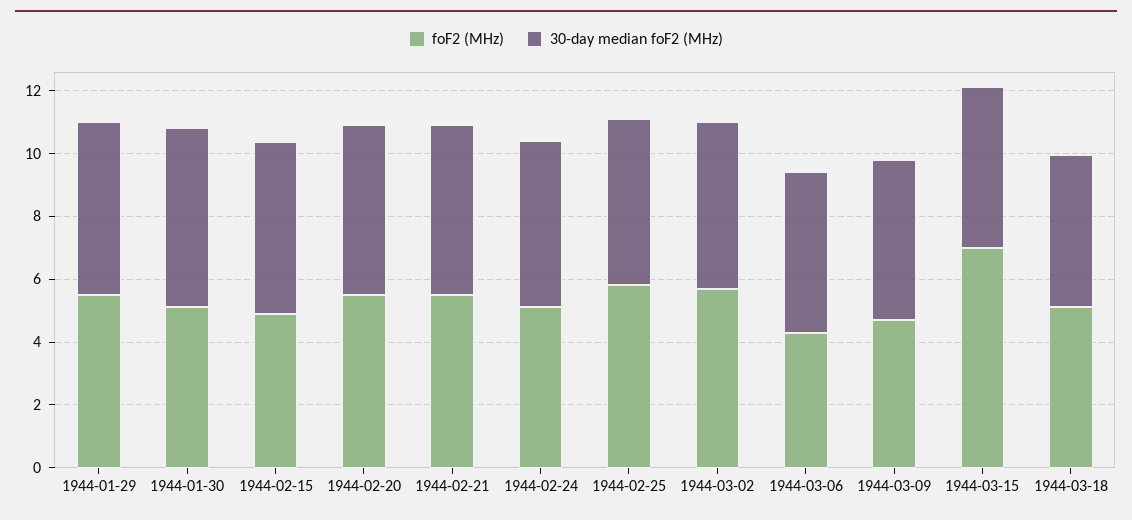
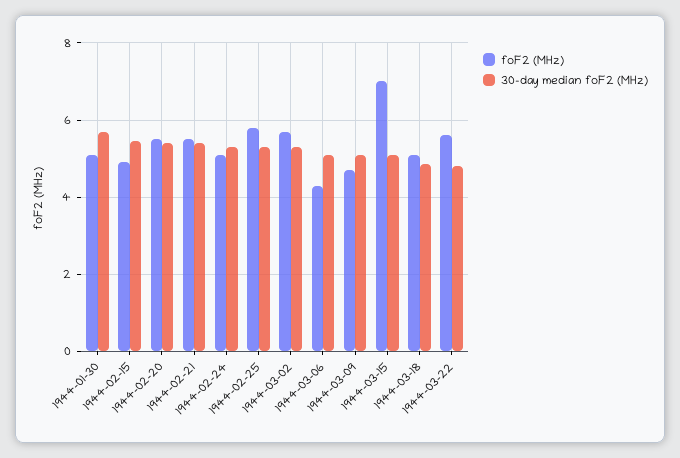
foF2 (MHz), 1944-01-29: 5.5 -> none
30-day median foF2 (MHz), 1944-01-29: 5.5 -> none
foF2 (MHz), 1944-03-22: none -> 5.6
30-day median foF2 (MHz), 1944-03-22: none -> 4.8

